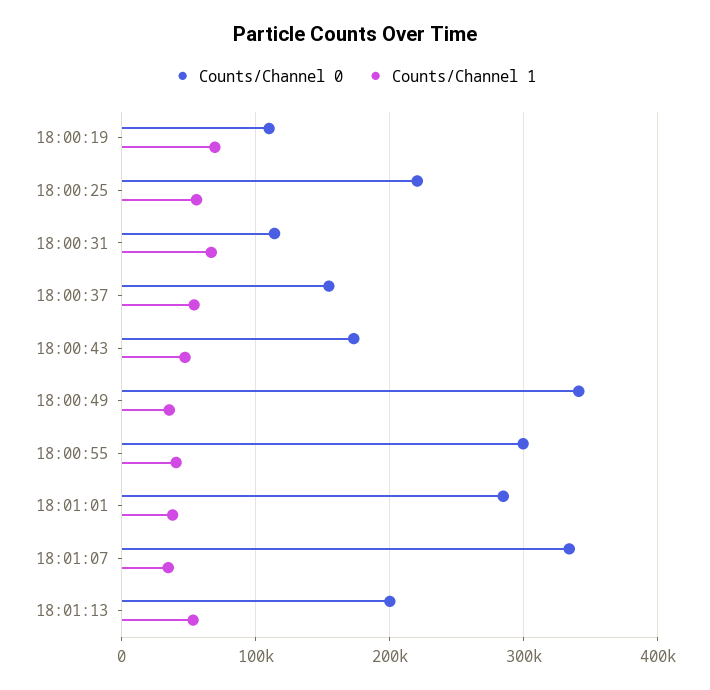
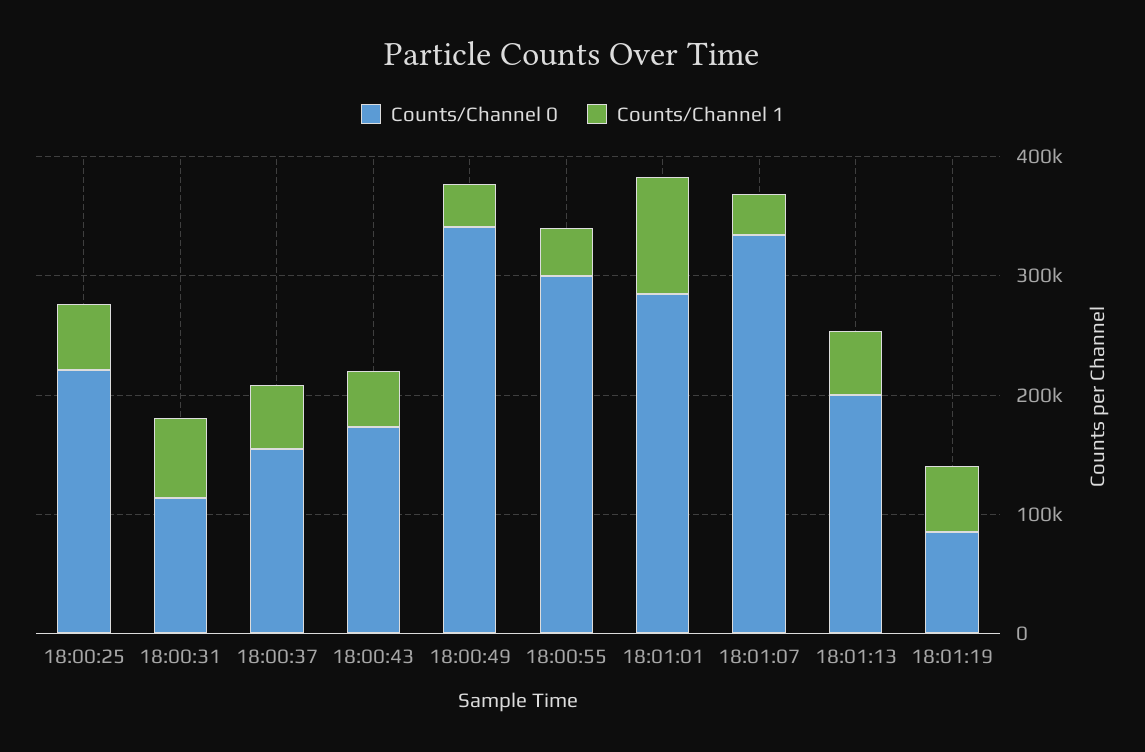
Counts/Channel 0, 18:00:19: 110000 -> none
Counts/Channel 1, 18:00:19: 70000 -> none
Counts/Channel 1, 18:01:01: 40000 -> 100000
Counts/Channel 0, 18:01:19: none -> 80000
Counts/Channel 1, 18:01:19: none -> 60000

